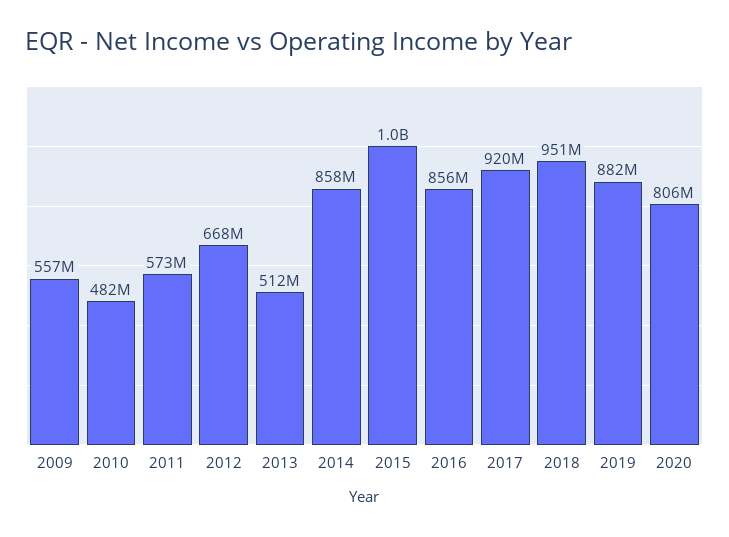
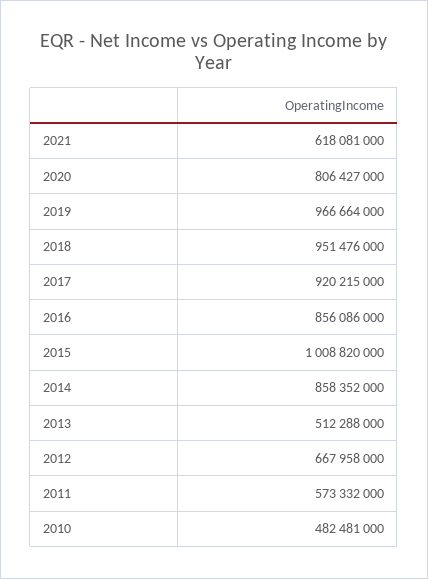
2009: 557000000 -> none
2019: 882000000 -> 966664000
2021: none -> 618081000

